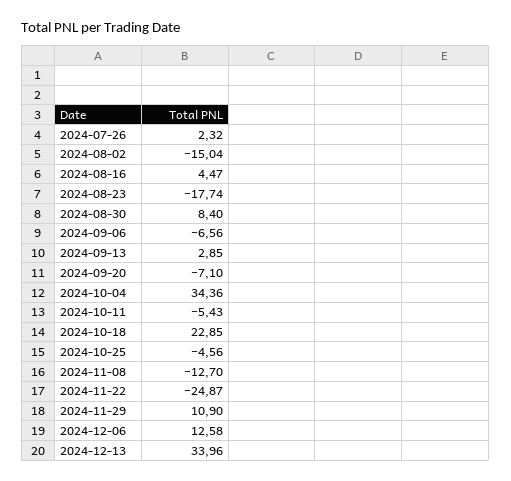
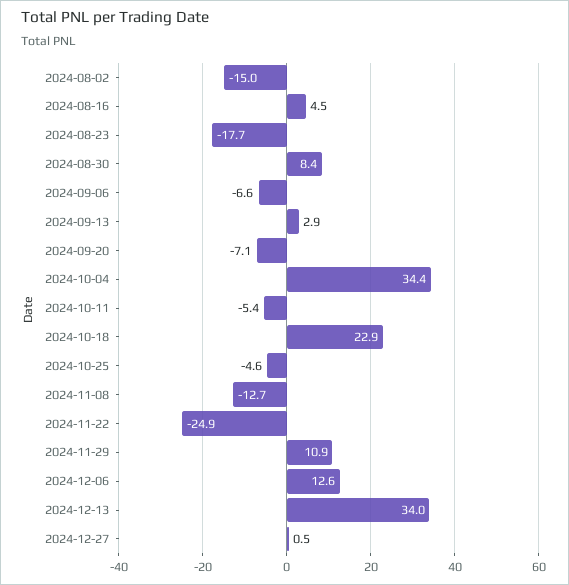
2024-07-26: 2.32 -> none
2024-12-27: none -> 0.5

